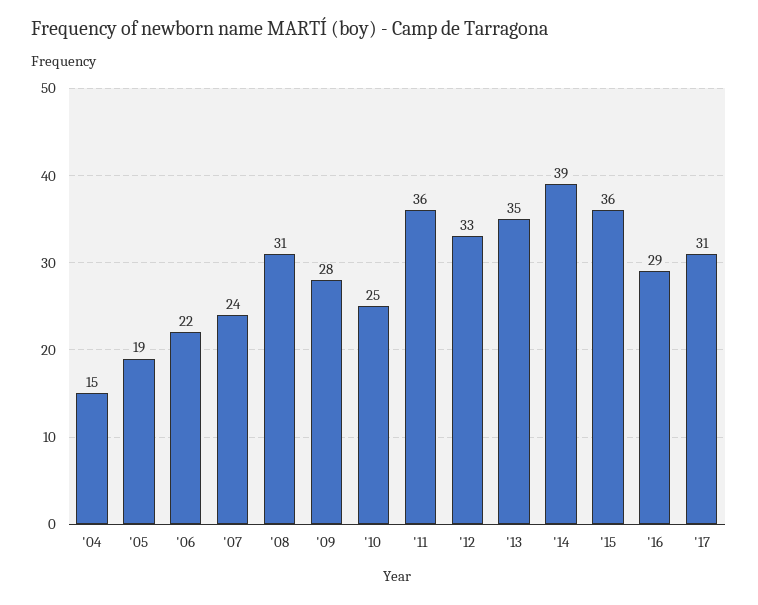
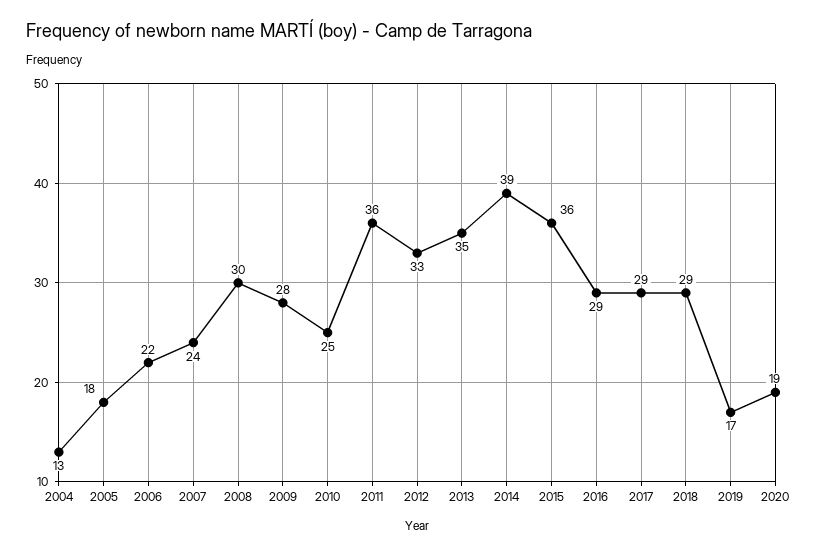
'04: 15 -> 13
'05: 19 -> 18
'08: 31 -> 30
'17: 31 -> 29
2018: none -> 29
2019: none -> 17
2020: none -> 19

